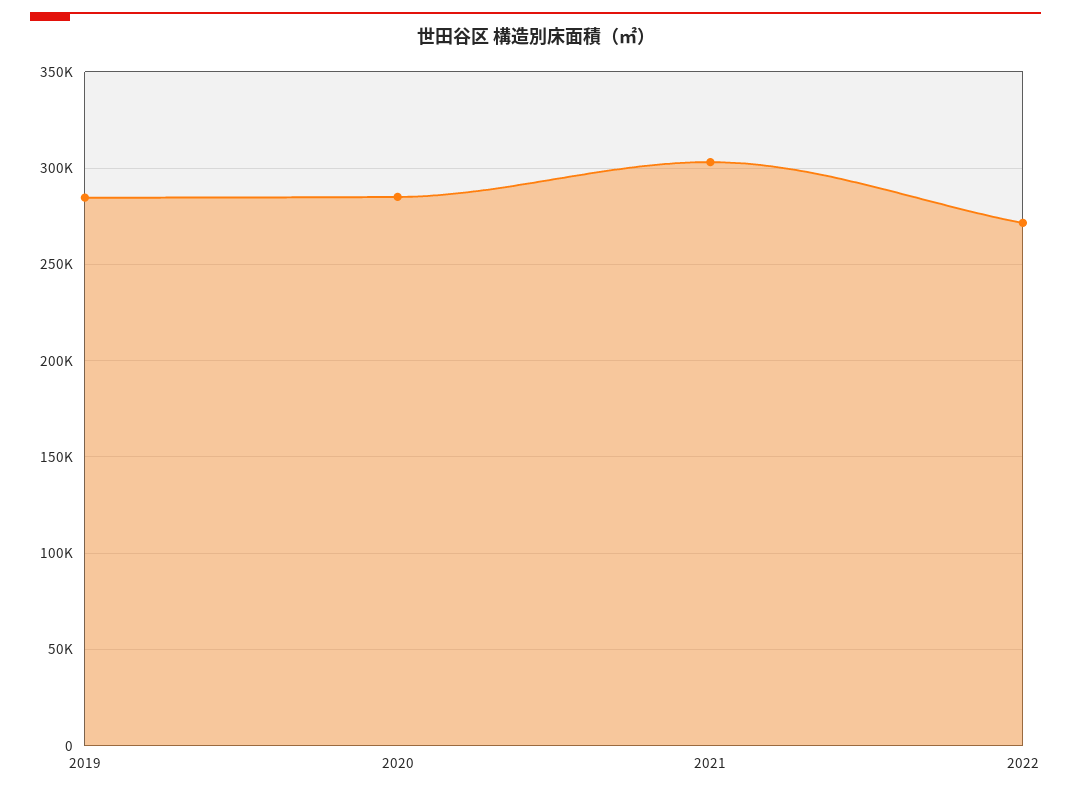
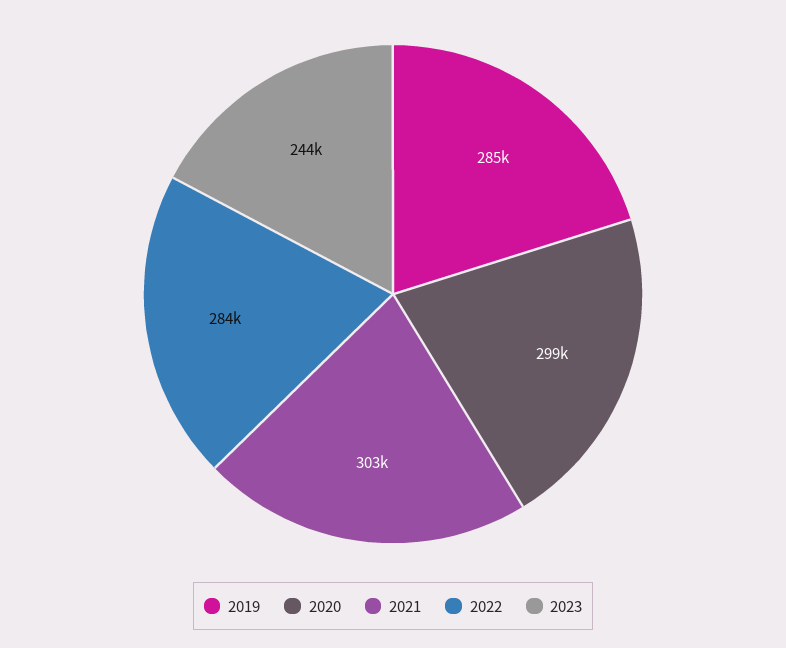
2020: 285000 -> 299000
2022: 270000 -> 284000
2023: none -> 244000

